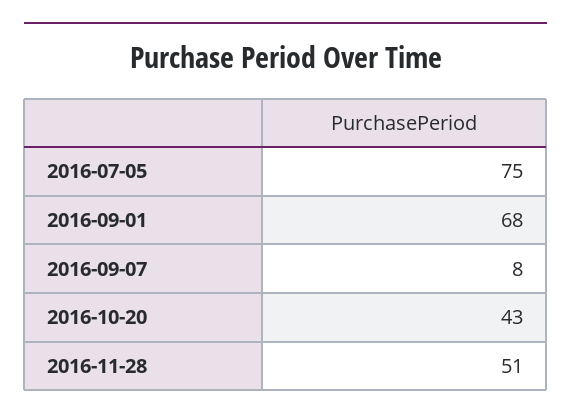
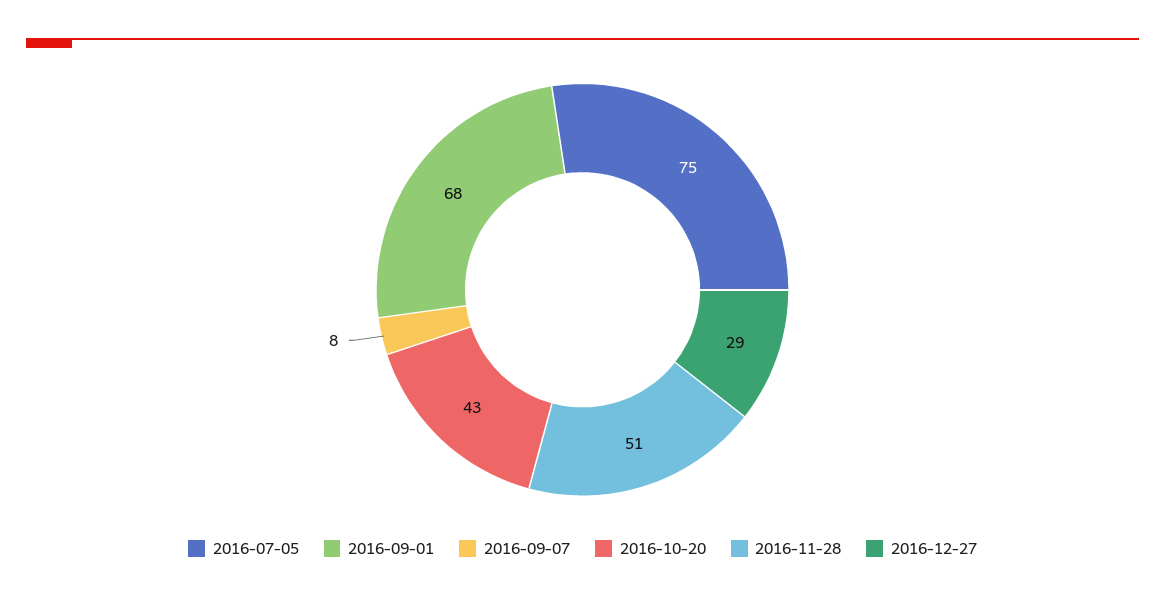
2016-12-27: none -> 29

